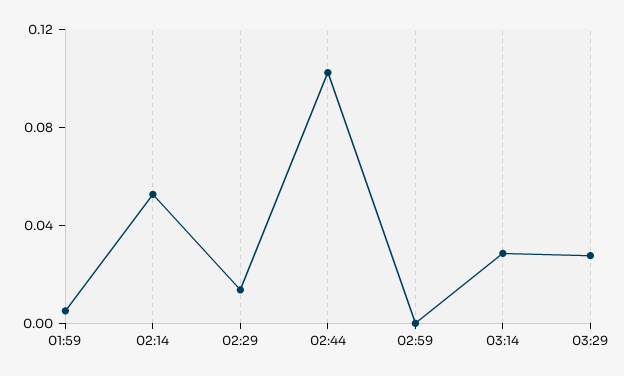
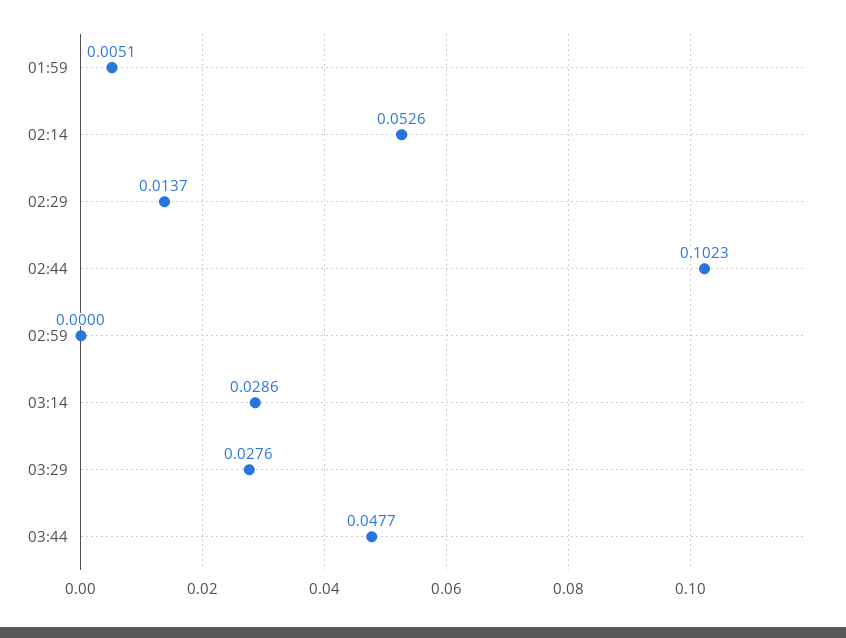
03:44: none -> 0.0477

